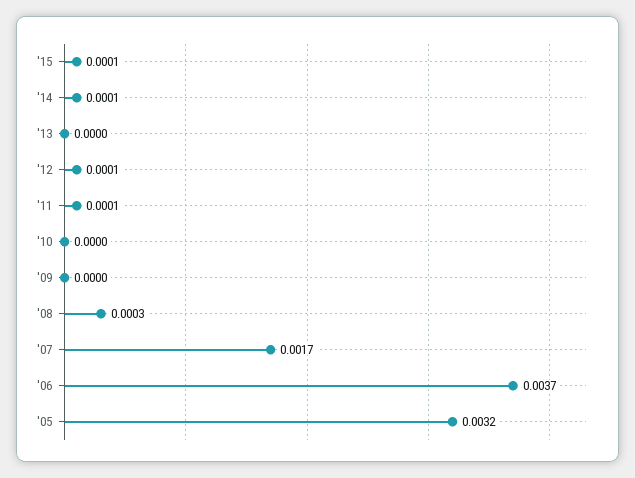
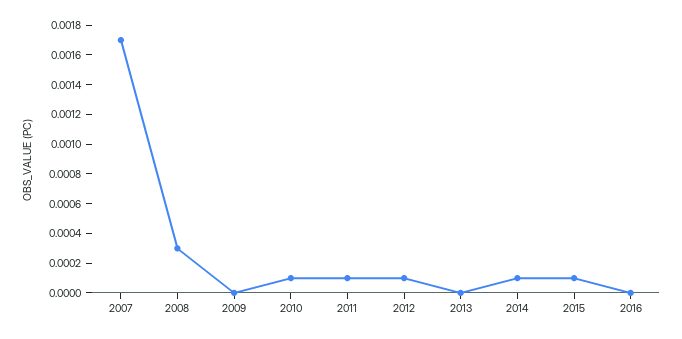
'10: 0 -> 0.0001
'06: 0.0037 -> none
'05: 0.0032 -> none
2016: none -> 0

